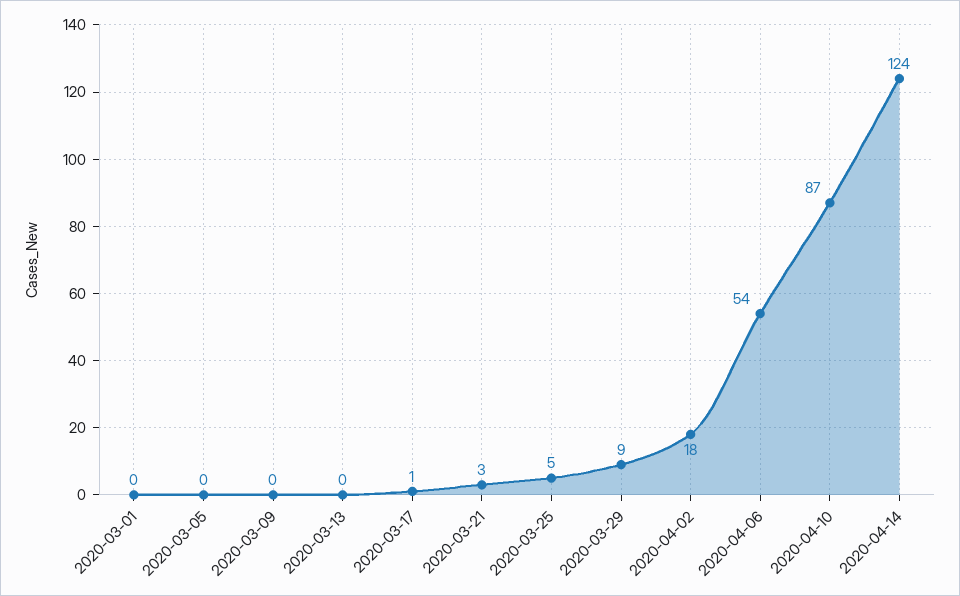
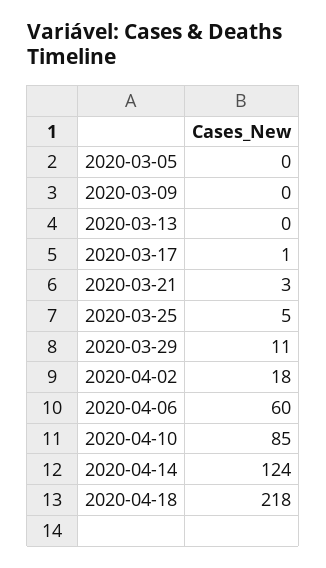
2020-03-01: 0 -> none
2020-03-29: 9 -> 11
2020-04-06: 54 -> 60
2020-04-10: 87 -> 85
2020-04-18: none -> 218

